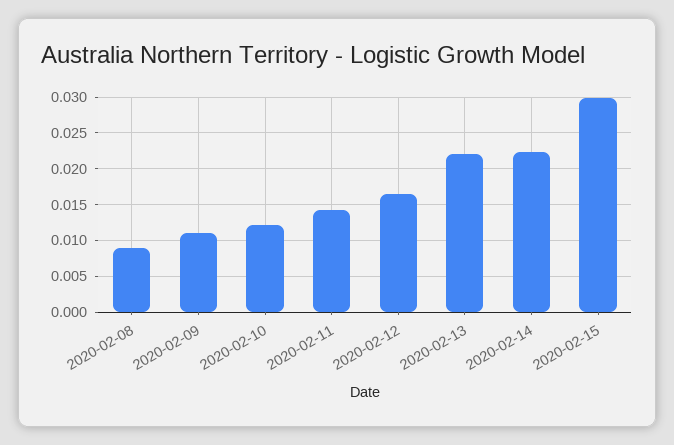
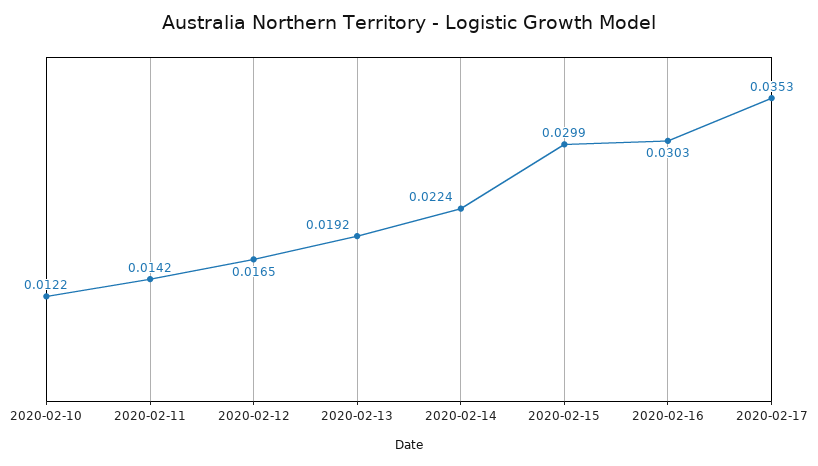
2020-02-08: 0.009 -> none
2020-02-09: 0.011 -> none
2020-02-13: 0.022 -> 0.0192
2020-02-16: none -> 0.0303
2020-02-17: none -> 0.0353

